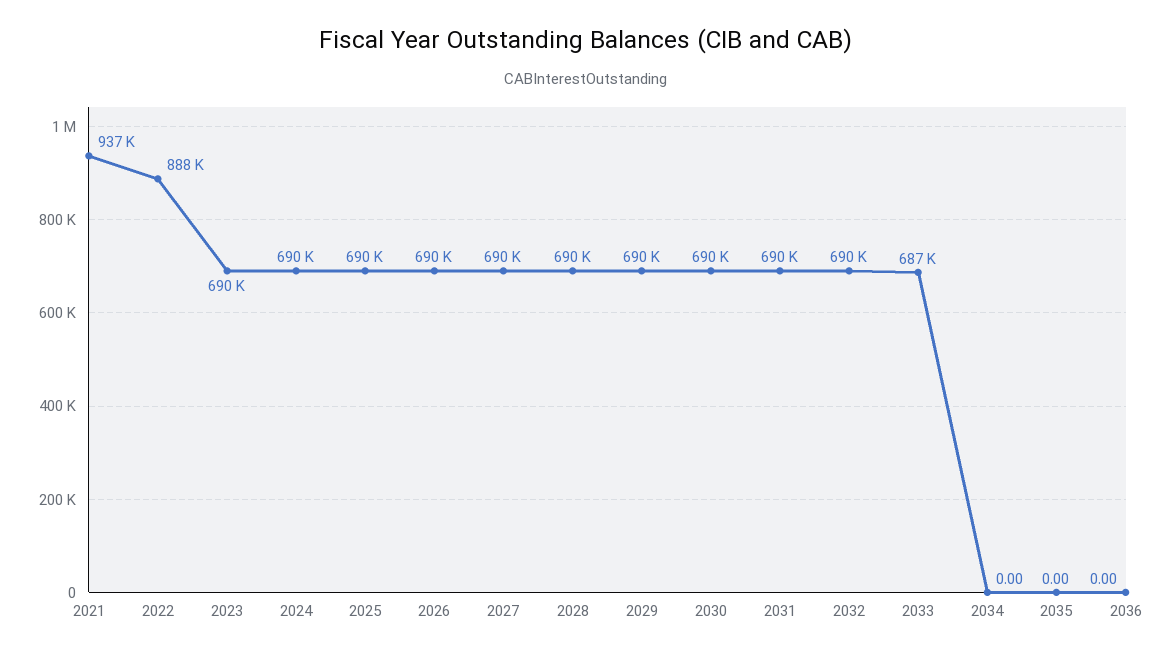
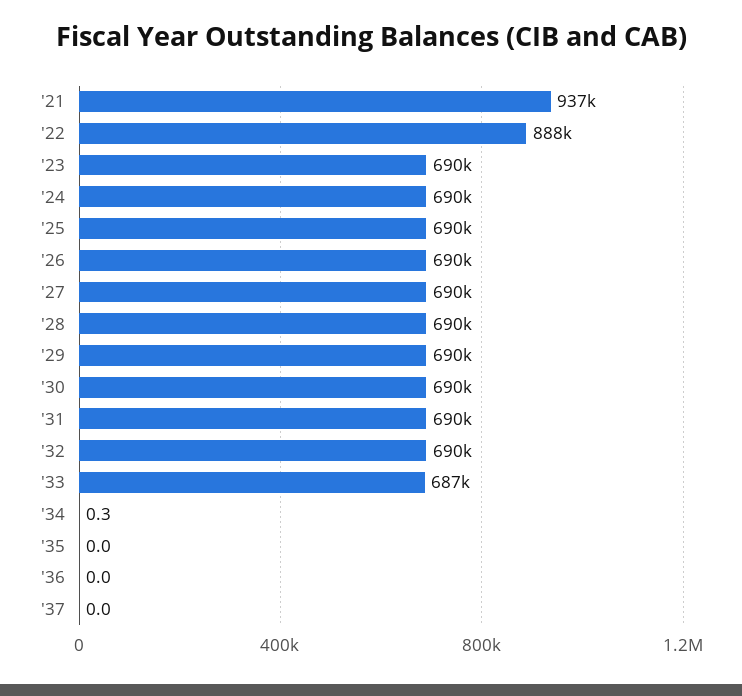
2034: 0 -> 0.3
'37: none -> 0

